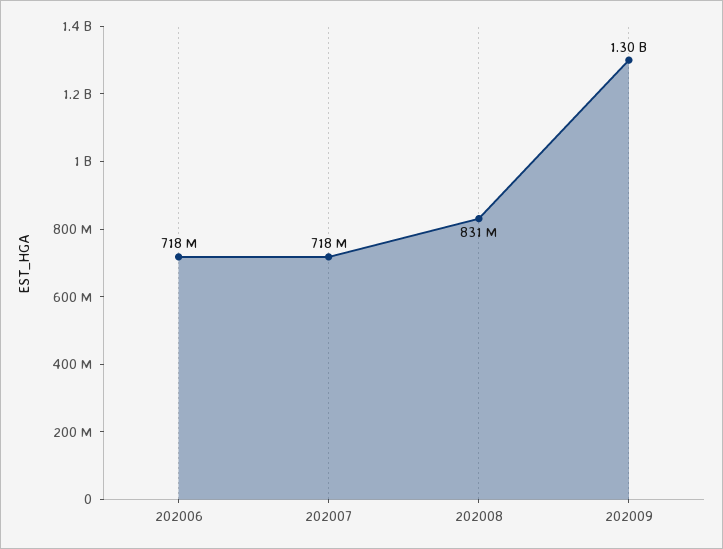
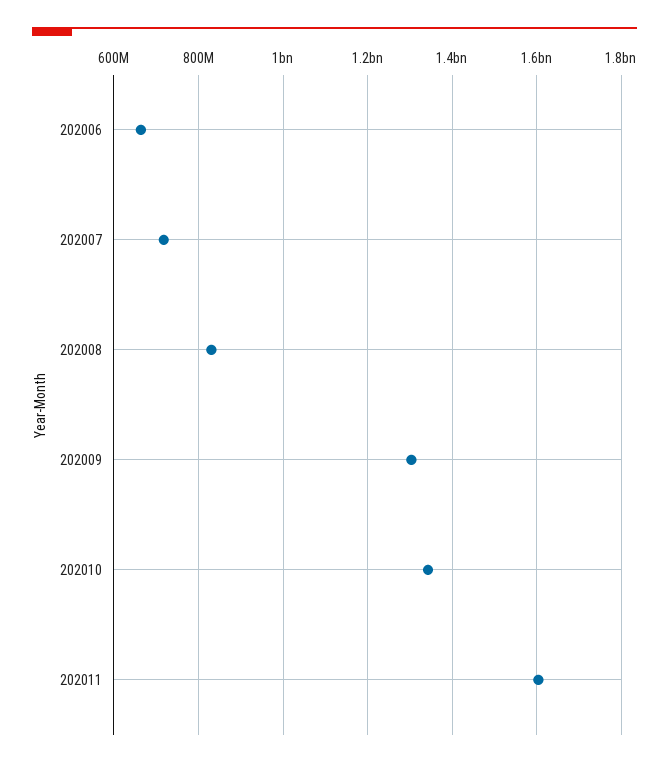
202006: 718000000 -> 660000000
202010: none -> 1340000000
202011: none -> 1600000000

